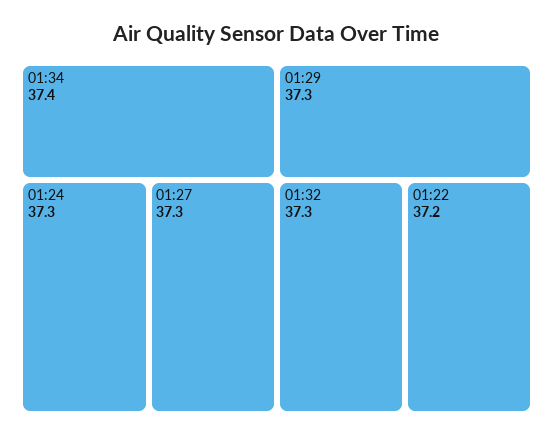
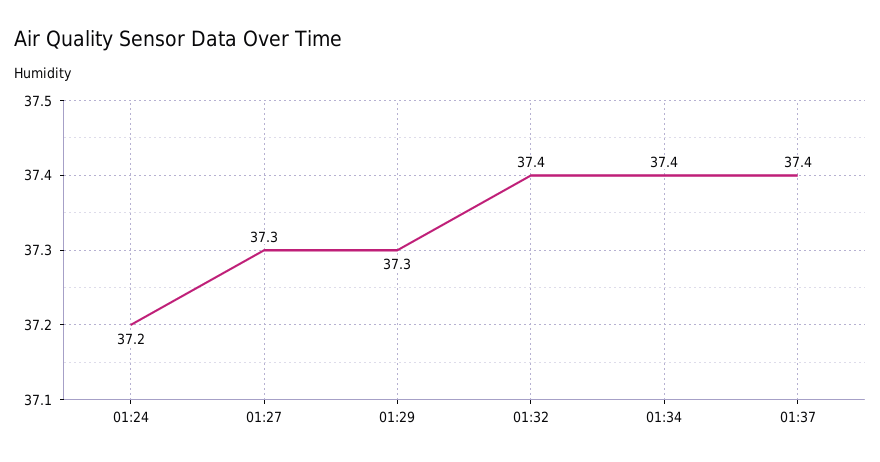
01:24: 37.3 -> 37.2
01:32: 37.3 -> 37.4
01:22: 37.2 -> none
01:37: none -> 37.4

